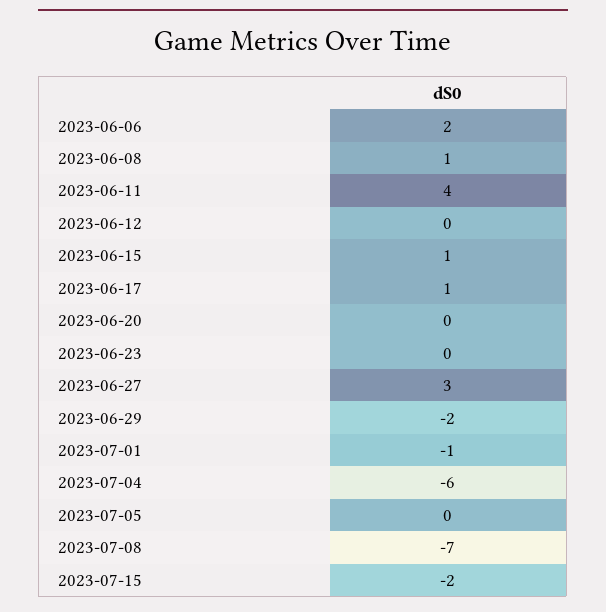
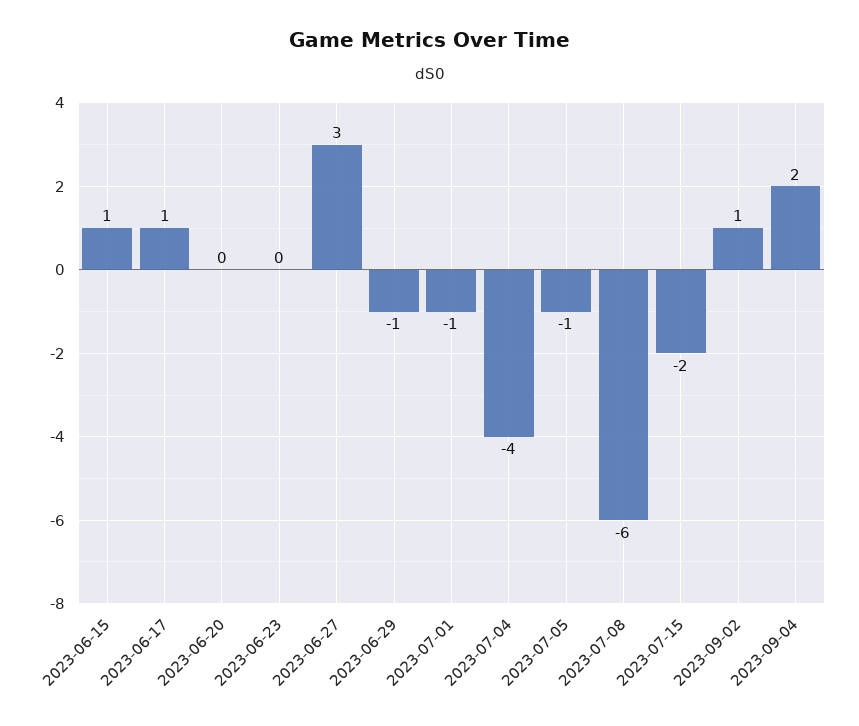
2023-06-06: 2 -> none
2023-06-08: 1 -> none
2023-06-11: 4 -> none
2023-06-12: 0 -> none
2023-06-29: -2 -> -1
2023-07-04: -6 -> -4
2023-07-05: 0 -> -1
2023-07-08: -7 -> -6
2023-09-02: none -> 1
2023-09-04: none -> 2

